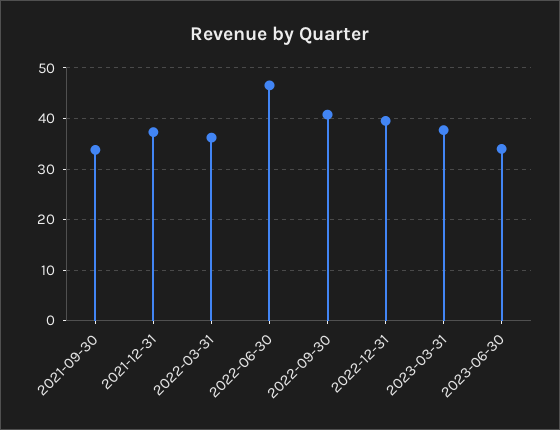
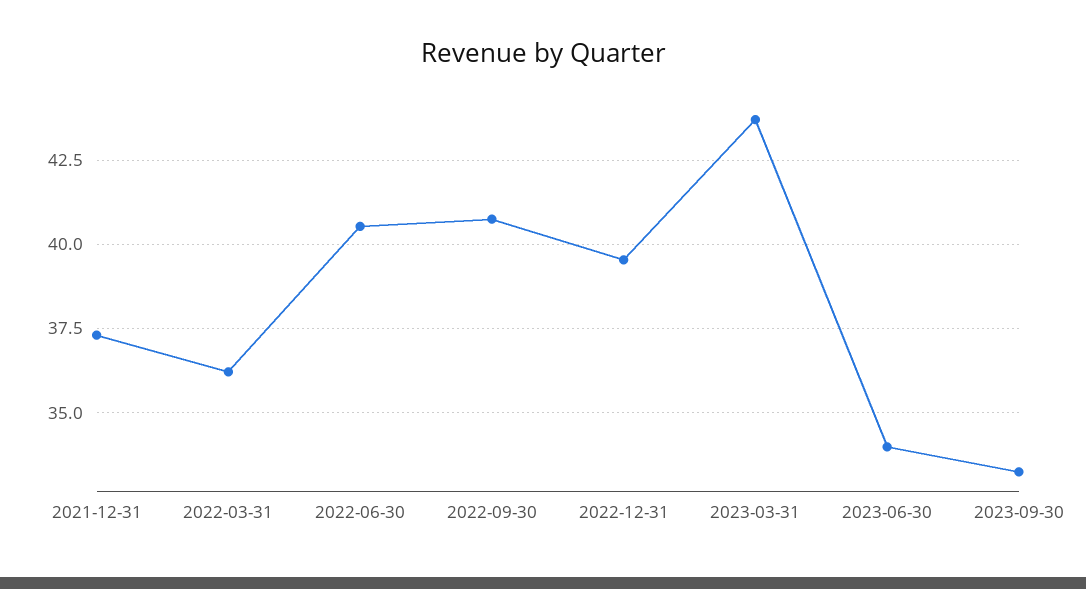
2021-09-30: 34 -> none
2022-06-30: 46 -> 40.5
2023-03-31: 38 -> 43.75
2023-09-30: none -> 33.25

